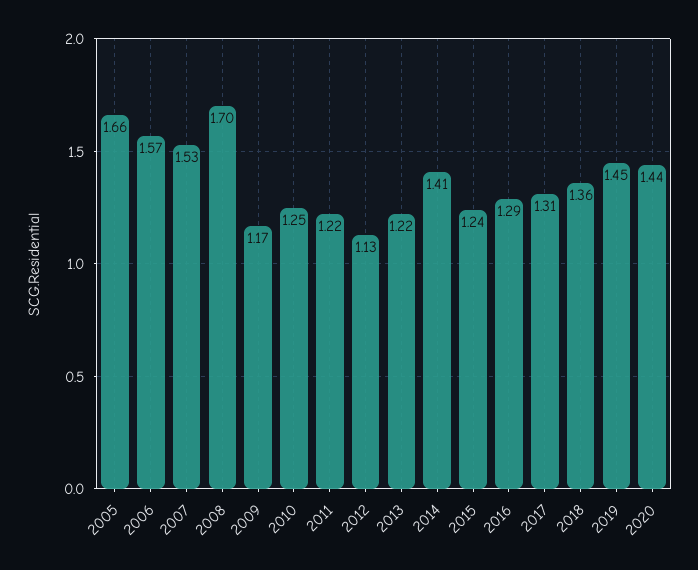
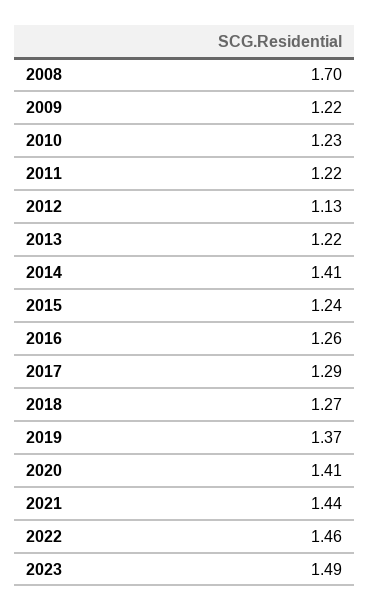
2005: 1.66 -> none
2006: 1.57 -> none
2007: 1.53 -> none
2009: 1.17 -> 1.22
2010: 1.25 -> 1.23
2016: 1.29 -> 1.26
2017: 1.31 -> 1.29
2018: 1.36 -> 1.27
2019: 1.45 -> 1.37
2020: 1.44 -> 1.41
2021: none -> 1.44
2022: none -> 1.46
2023: none -> 1.49

